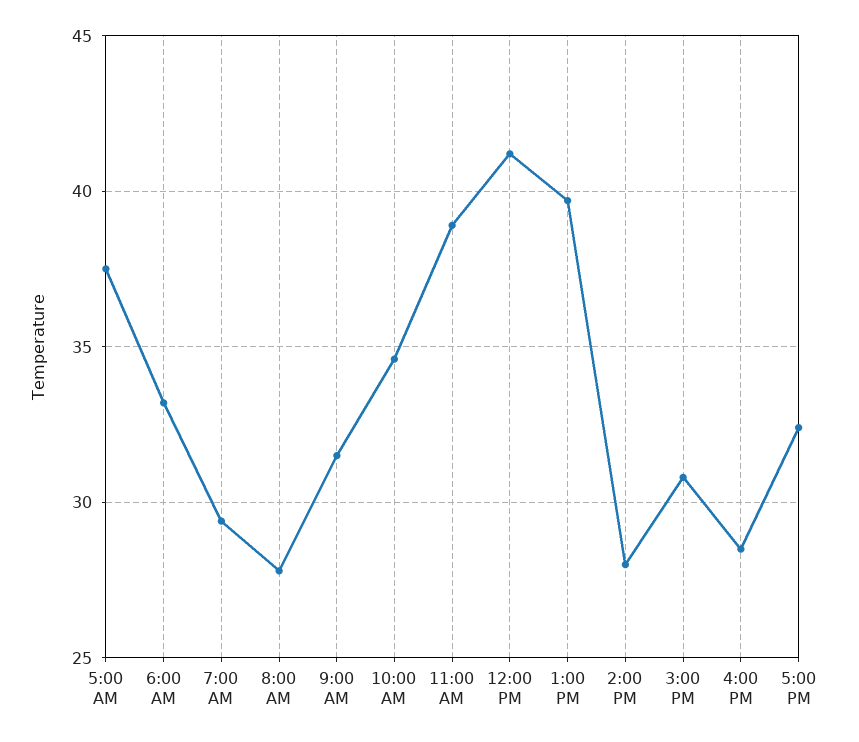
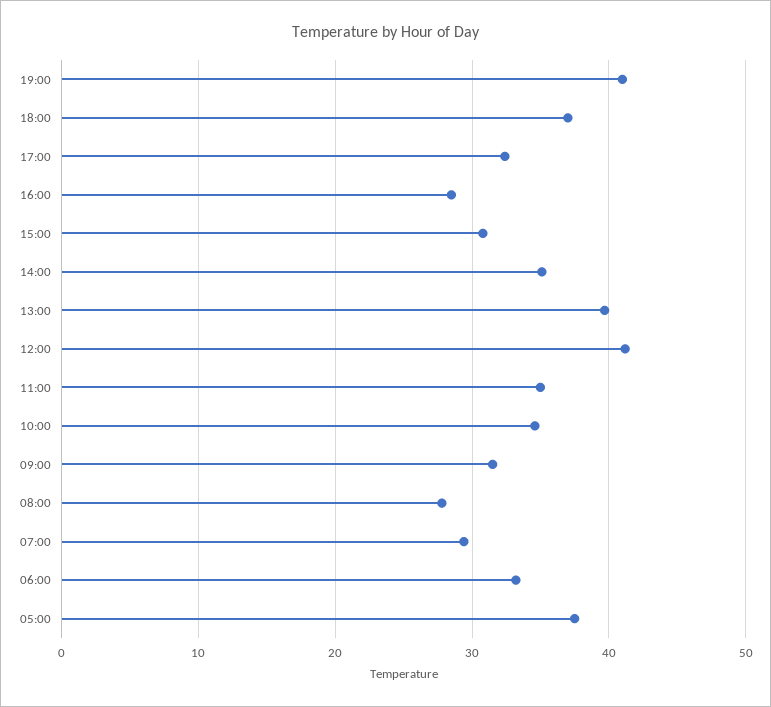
11:00 AM: 39 -> 35
2:00 PM: 28 -> 35
19:00: none -> 41
18:00: none -> 37

